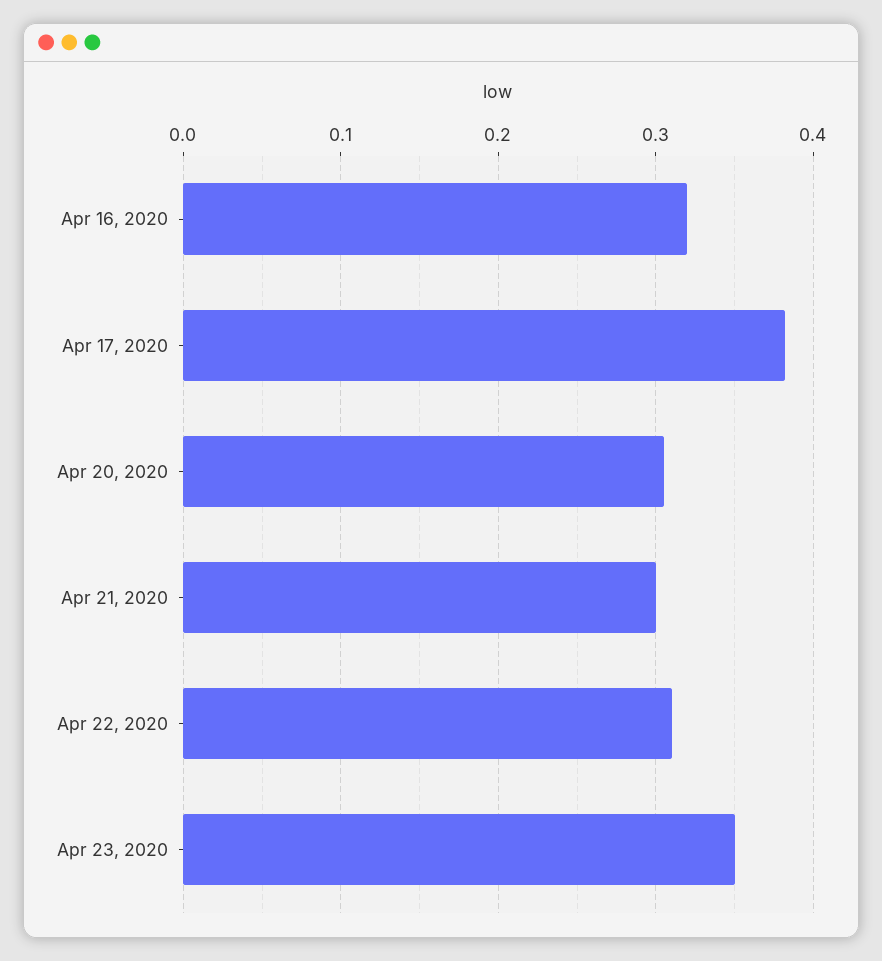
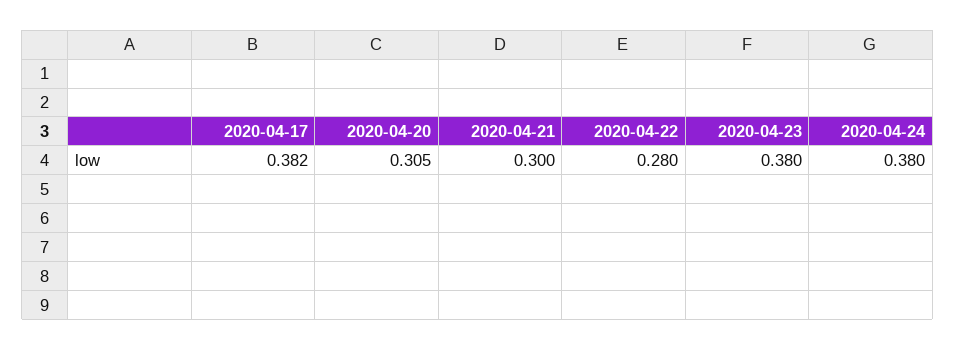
Apr 16, 2020: 0.32 -> none
Apr 22, 2020: 0.31 -> 0.28
Apr 23, 2020: 0.35 -> 0.38
2020-04-24: none -> 0.38

